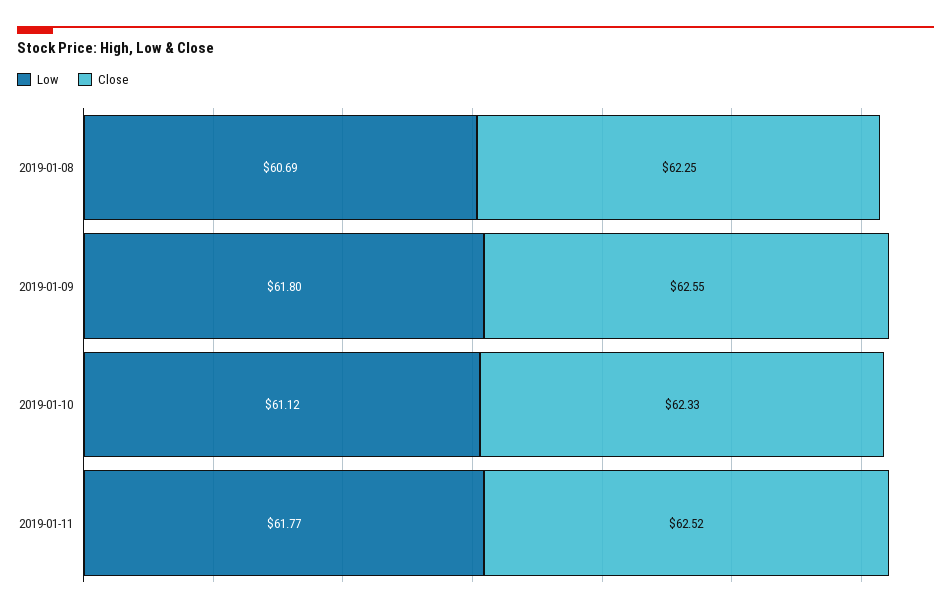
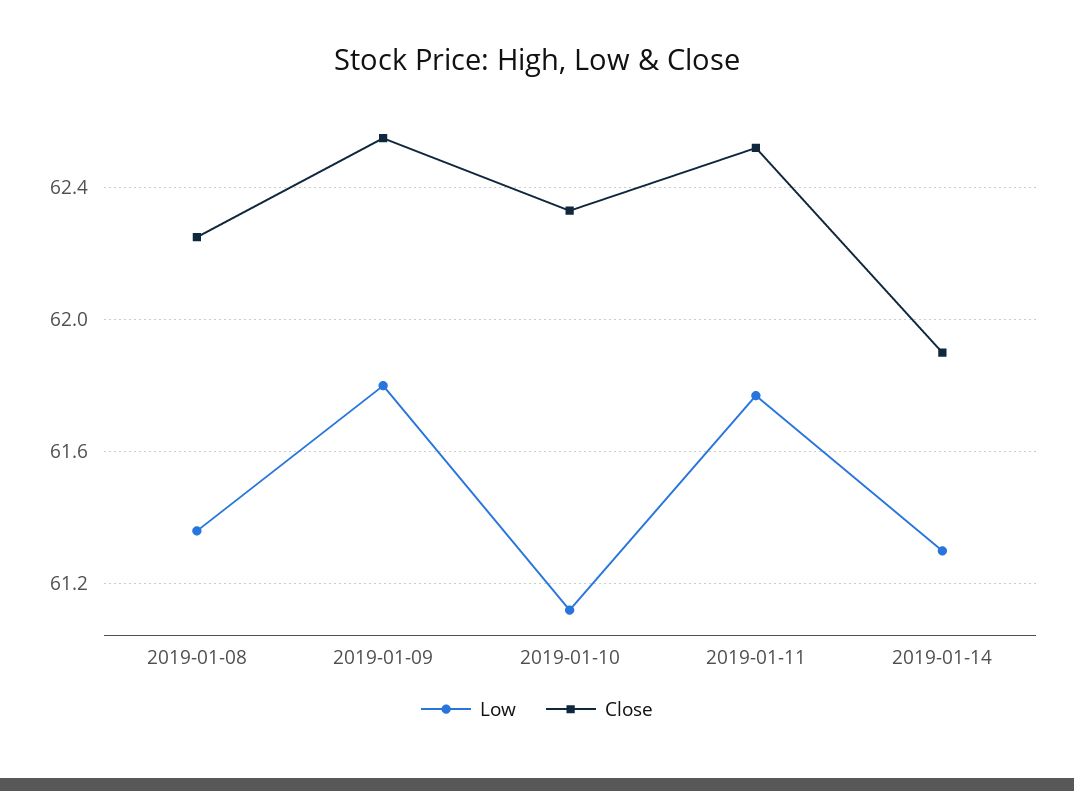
Low, 2019-01-08: 60.69 -> 61.35
Low, 2019-01-14: none -> 61.3
Close, 2019-01-14: none -> 61.9

